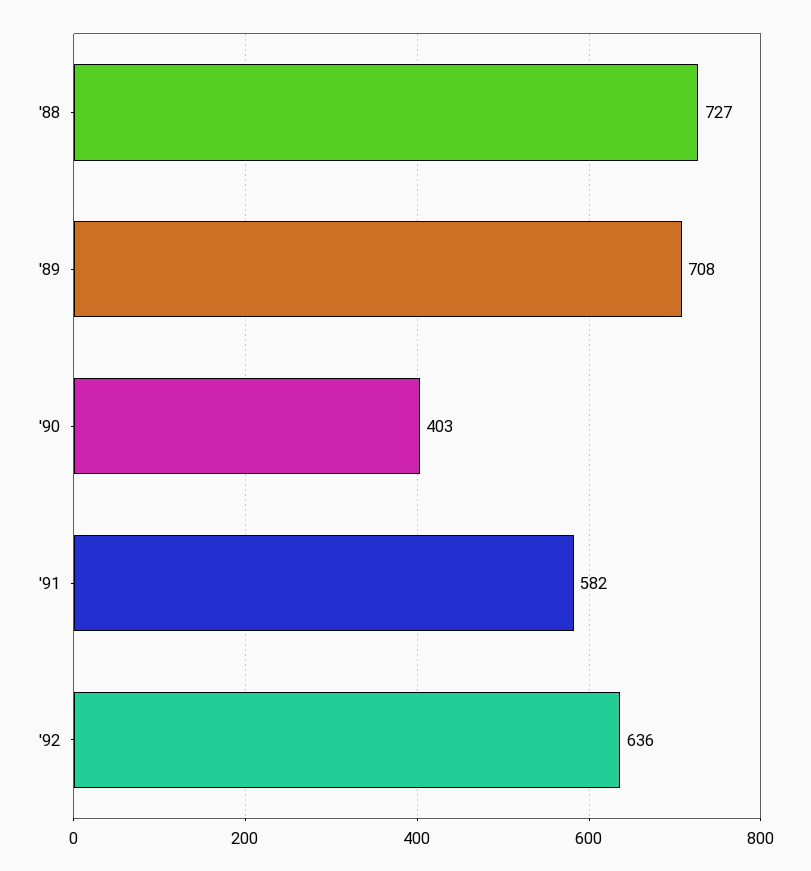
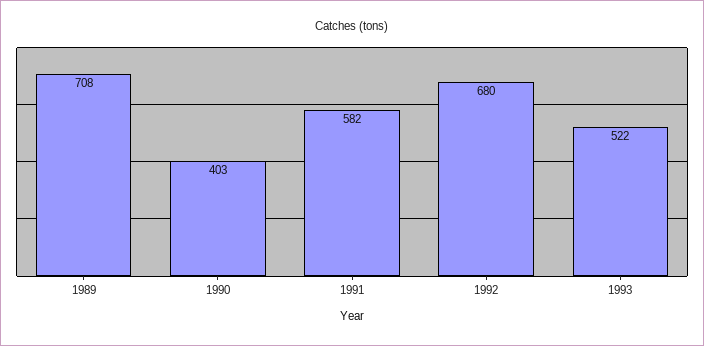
'88: 727 -> none
'92: 636 -> 680
1993: none -> 522

